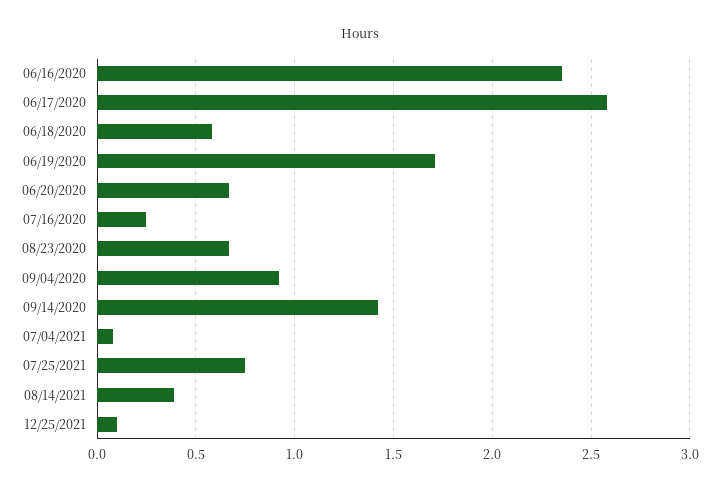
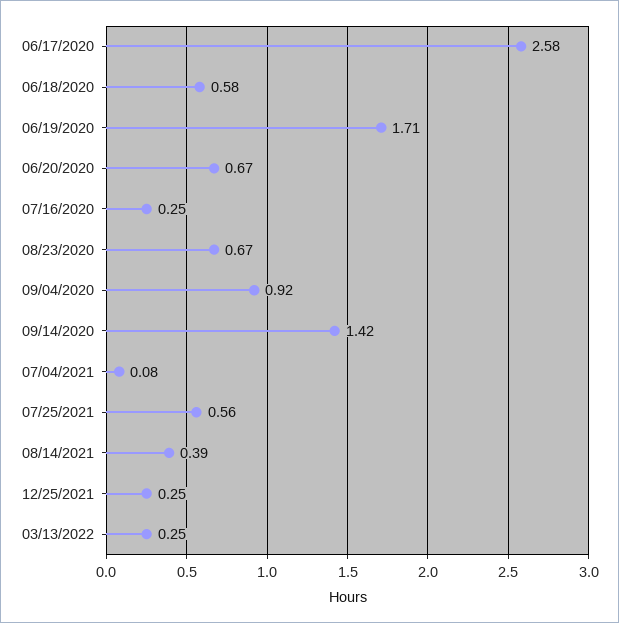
06/16/2020: 2.35 -> none
07/25/2021: 0.75 -> 0.56
12/25/2021: 0.1 -> 0.25
03/13/2022: none -> 0.25

